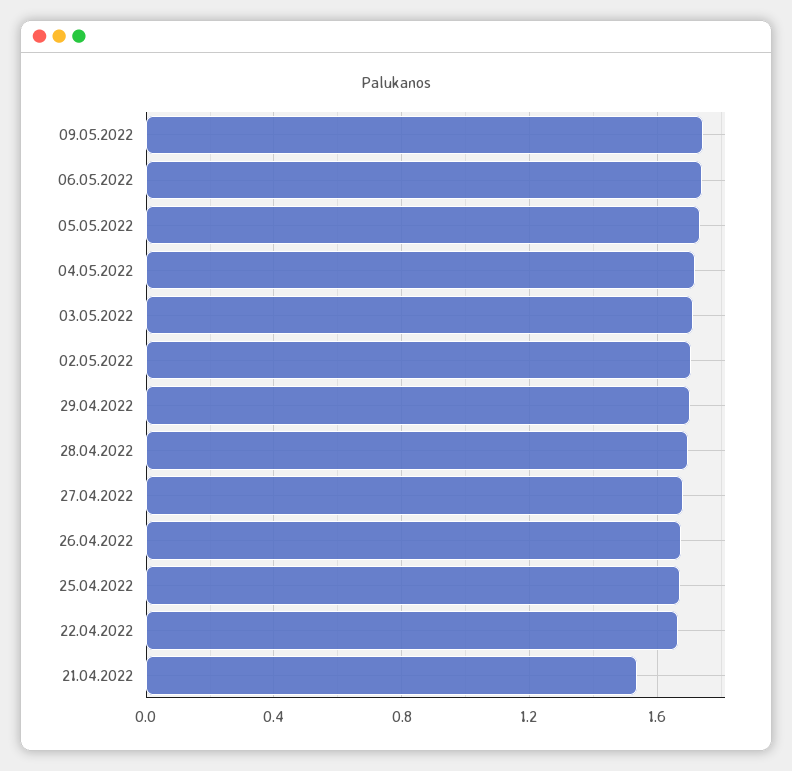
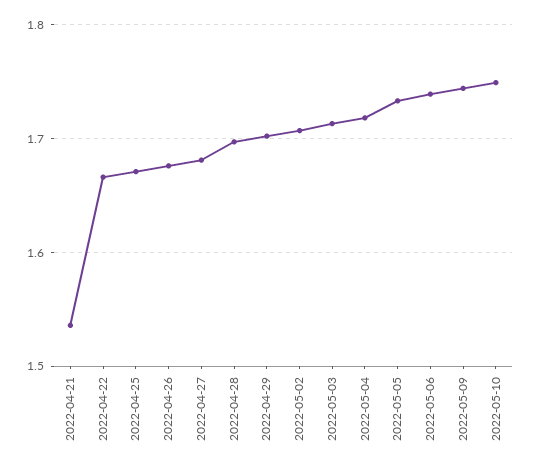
2022-05-10: none -> 1.75

